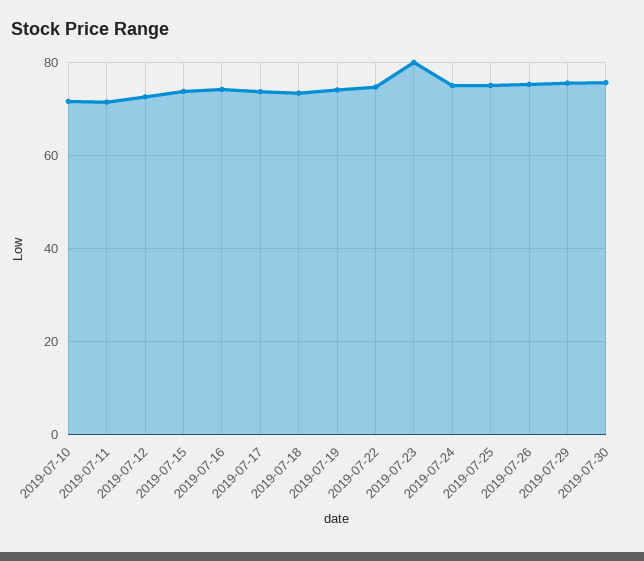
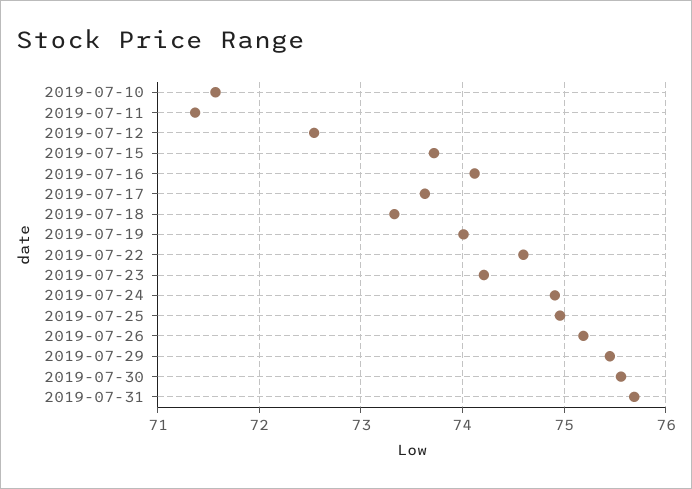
2019-07-23: 80 -> 74.2
2019-07-31: none -> 75.7

